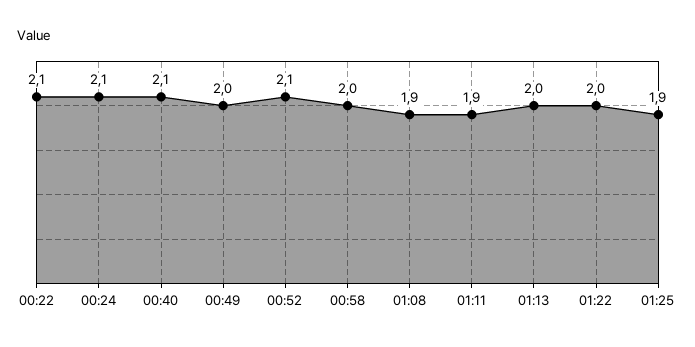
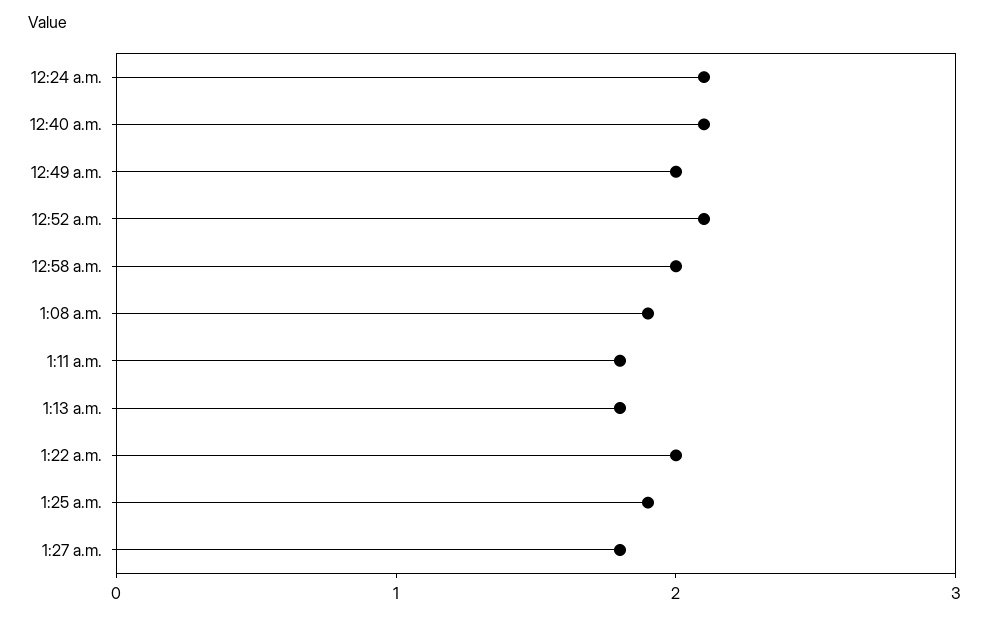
00:22: 2.1 -> none
01:11: 1.9 -> 1.8
01:13: 2 -> 1.8
1:27 a.m.: none -> 1.8

